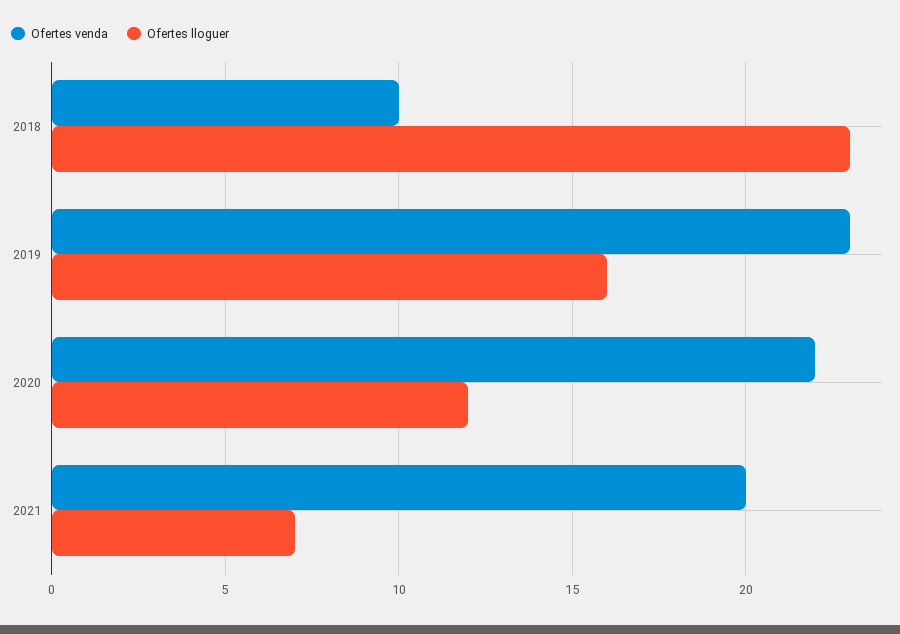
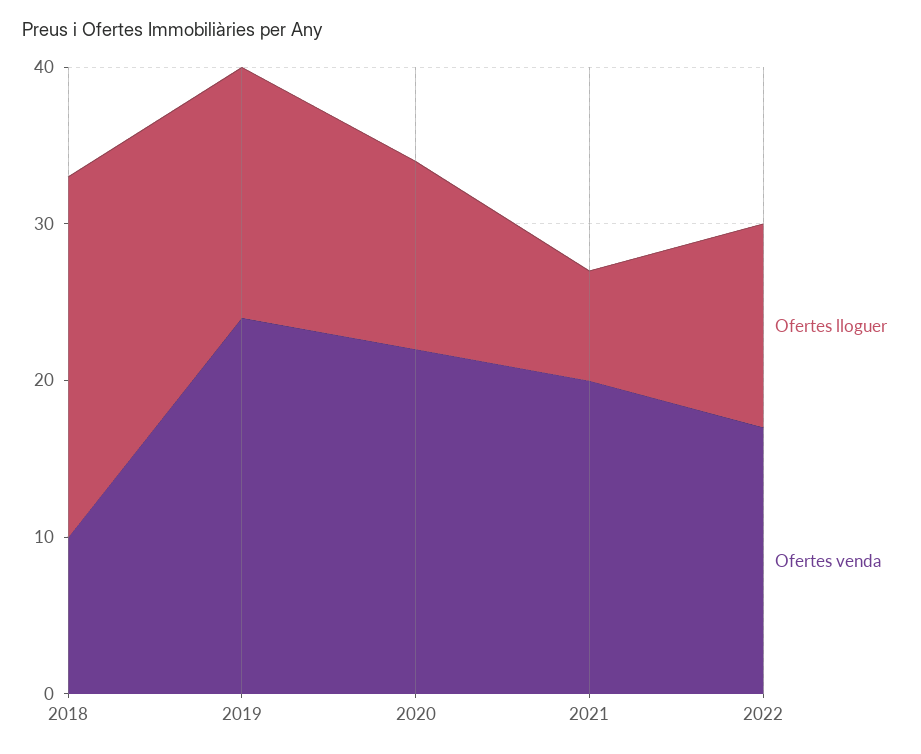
Ofertes venda, 2019: 23 -> 24
Ofertes lloguer, 2022: none -> 13
Ofertes venda, 2022: none -> 17

